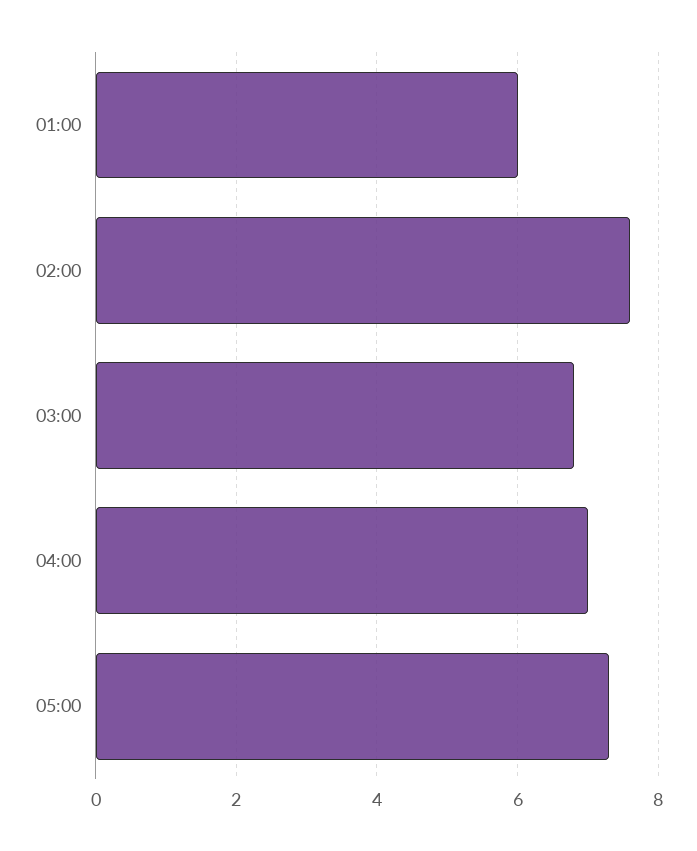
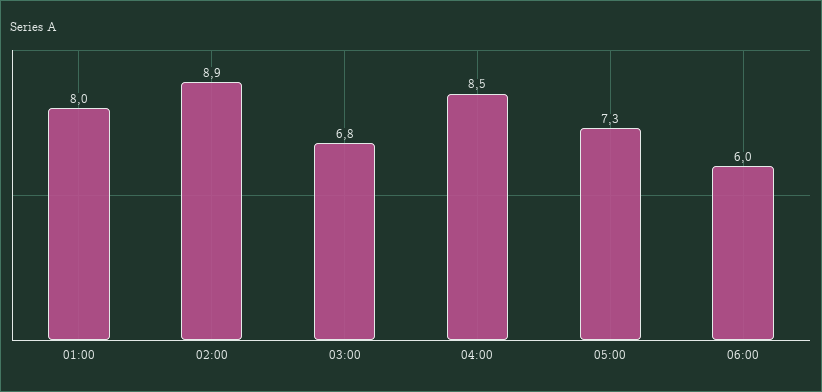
01:00: 6 -> 8
02:00: 7.5 -> 8.9
04:00: 7 -> 8.5
06:00: none -> 6

